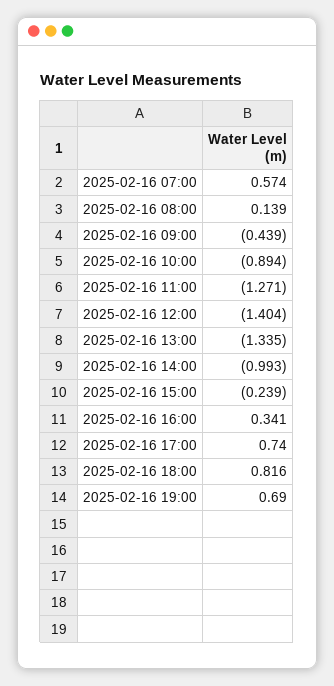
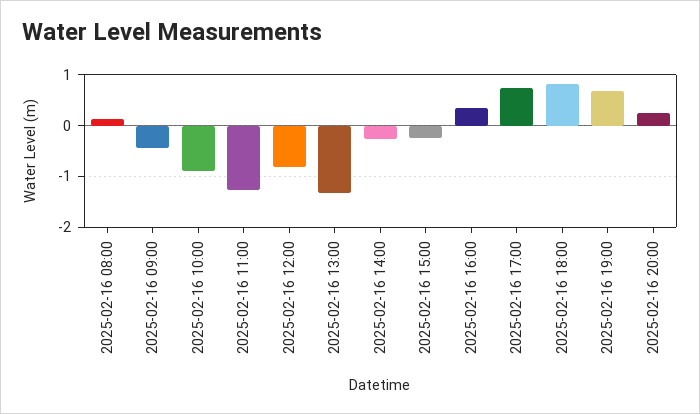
2025-02-16 07:00: 0.574 -> none
2025-02-16 12:00: -1.404 -> -0.8
2025-02-16 14:00: -0.993 -> -0.2
2025-02-16 20:00: none -> 0.2

